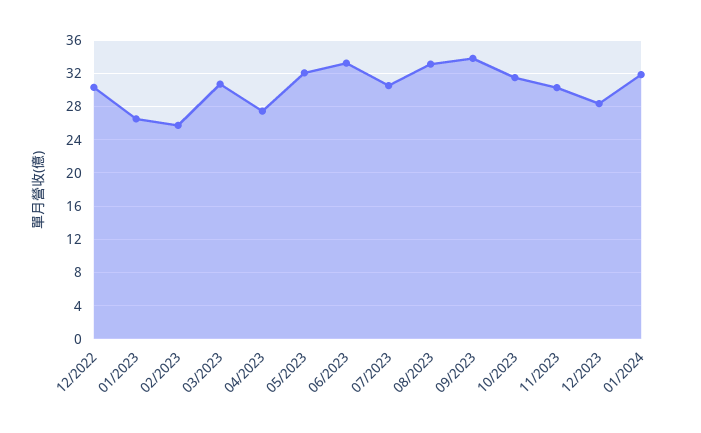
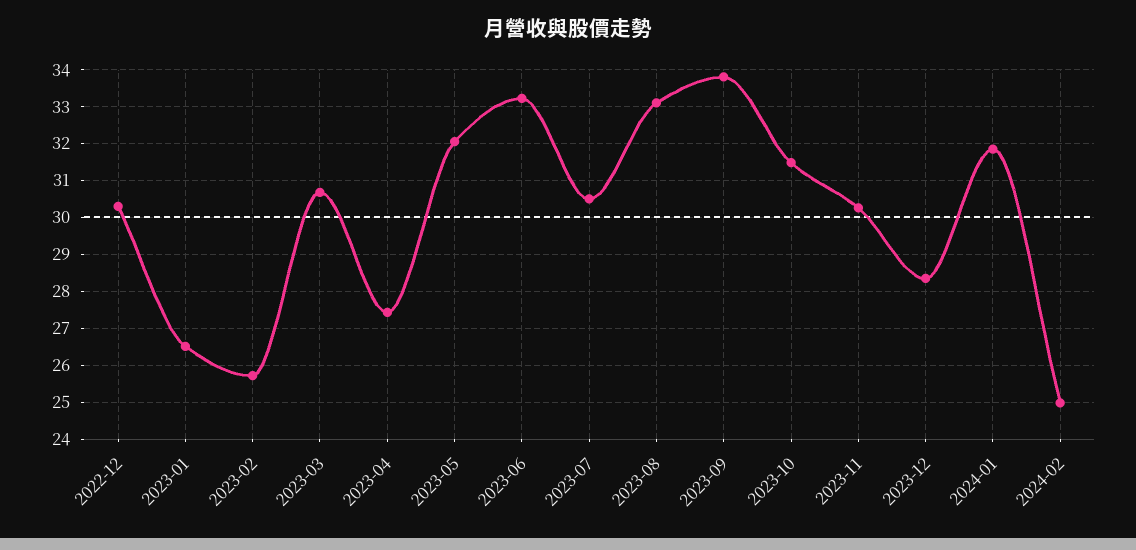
2024-02: none -> 25

